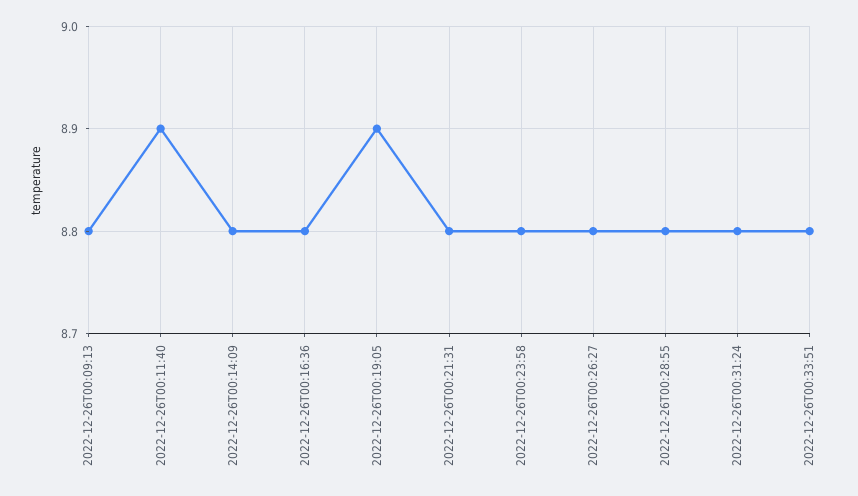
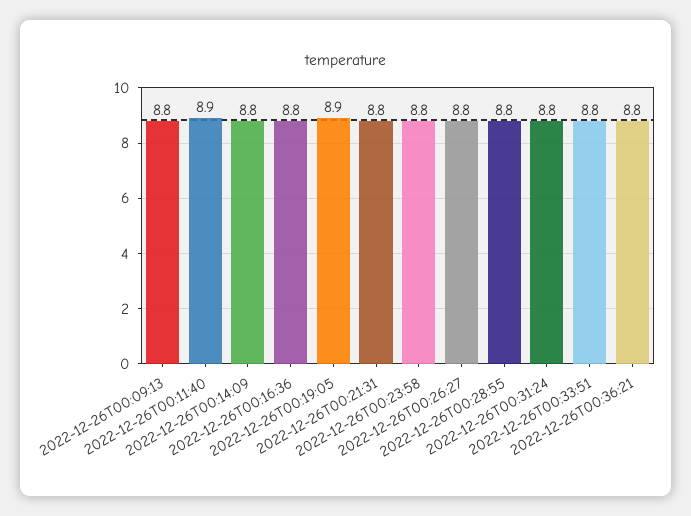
2022-12-26T00:36:21: none -> 8.8

